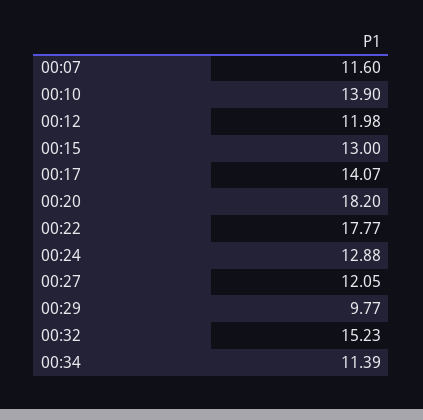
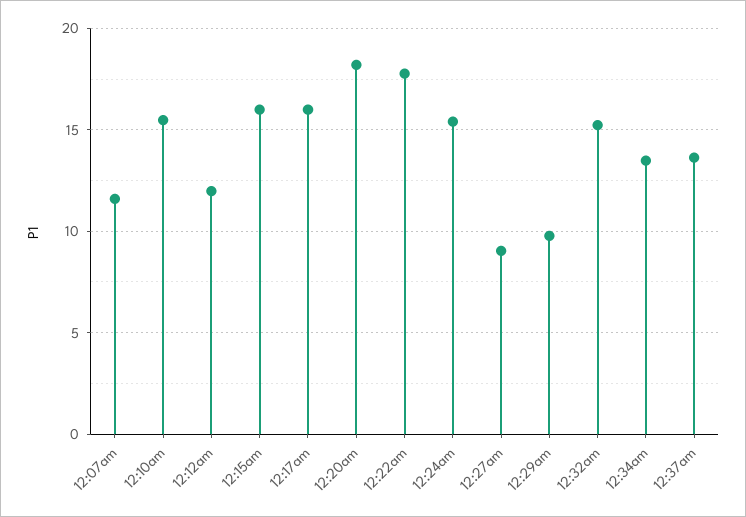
00:10: 13.9 -> 15.5
00:15: 13 -> 16
00:17: 14.07 -> 16
00:24: 12.88 -> 15.5
00:27: 12.05 -> 9
00:34: 11.39 -> 13.5
12:37am: none -> 13.5

